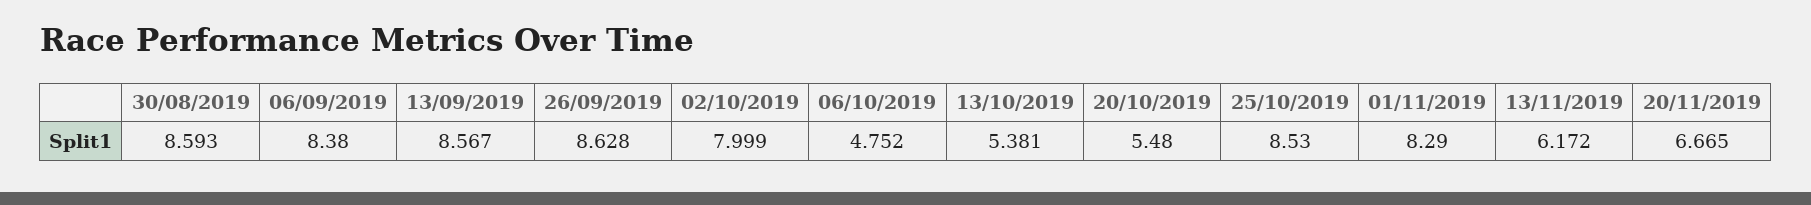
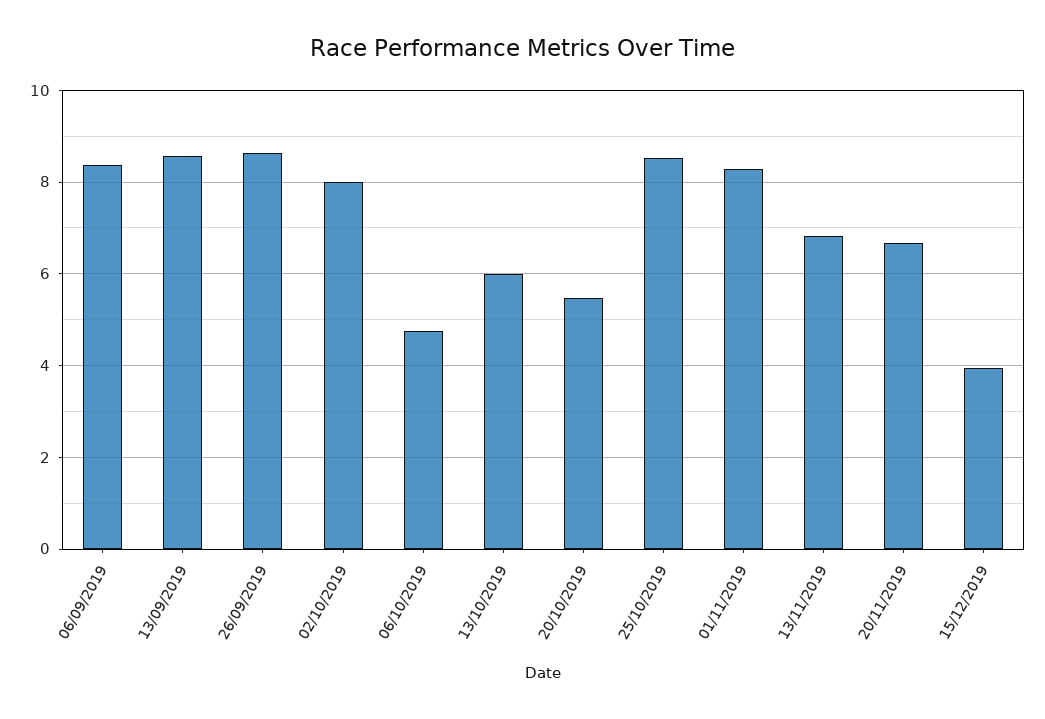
30/08/2019: 8.593 -> none
13/10/2019: 5.381 -> 6
13/11/2019: 6.172 -> 6.8
15/12/2019: none -> 4

